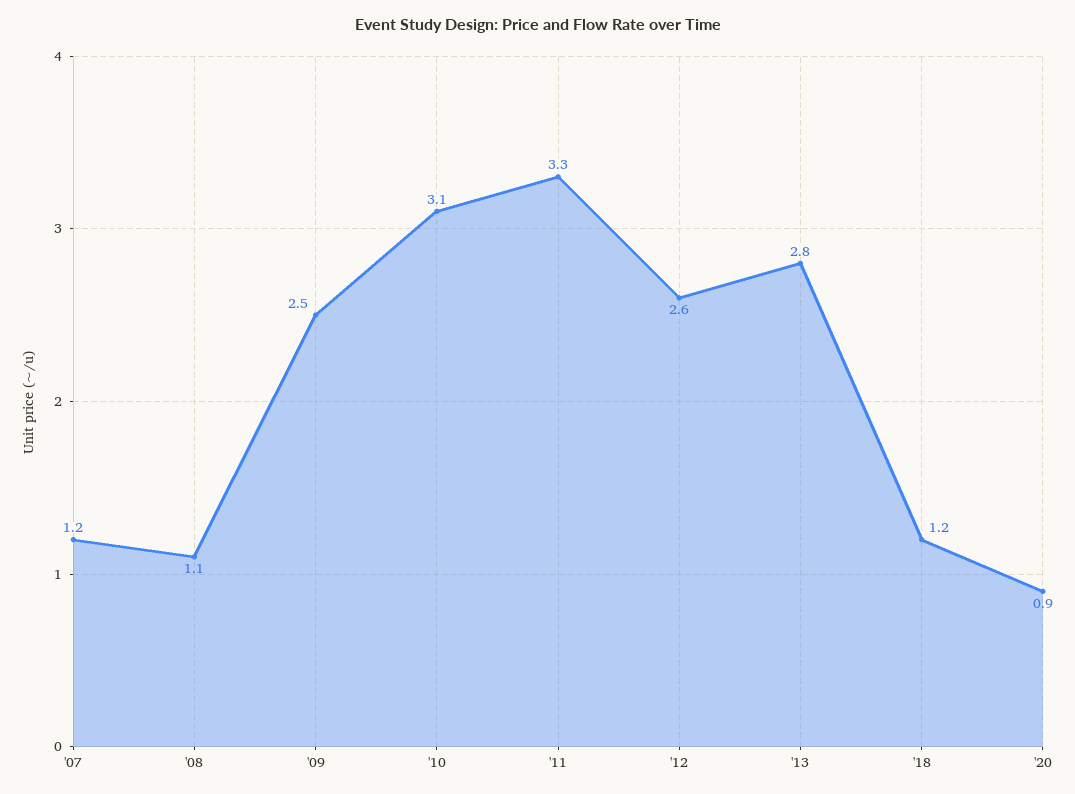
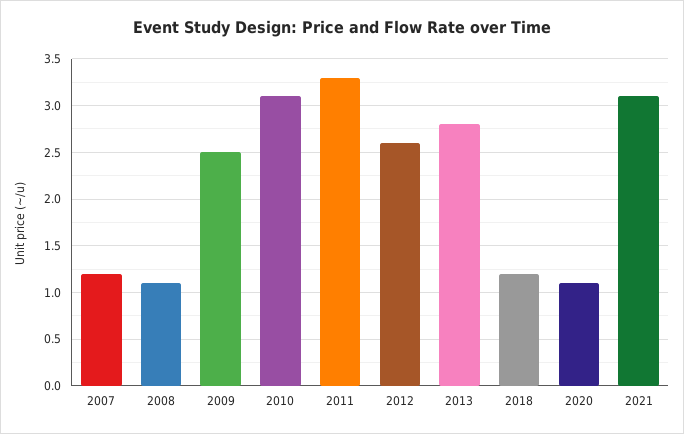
'20: 0.9 -> 1.1
2021: none -> 3.1

